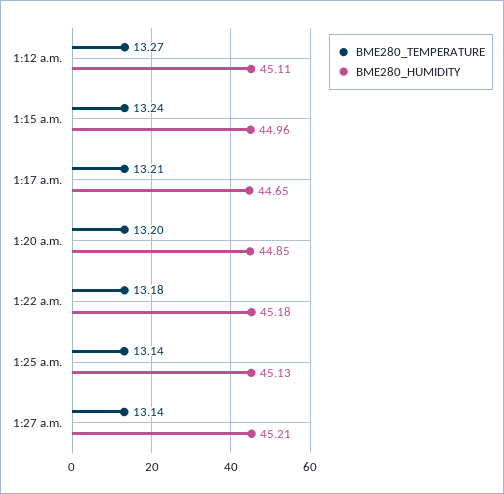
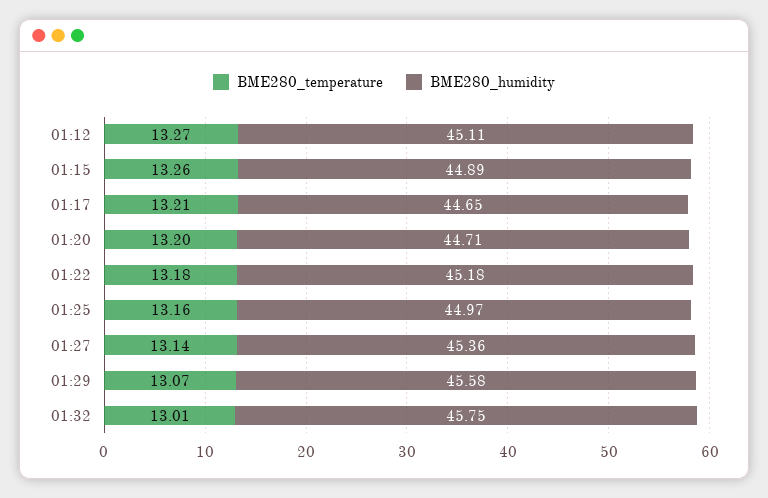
BME280_TEMPERATURE, 1:15 a.m.: 13.24 -> 13.26
BME280_HUMIDITY, 1:15 a.m.: 44.96 -> 44.89
BME280_HUMIDITY, 1:20 a.m.: 44.85 -> 44.71
BME280_TEMPERATURE, 1:25 a.m.: 13.14 -> 13.16
BME280_HUMIDITY, 1:25 a.m.: 45.13 -> 44.97
BME280_HUMIDITY, 1:27 a.m.: 45.21 -> 45.36
BME280_TEMPERATURE, 01:29: none -> 13.07
BME280_HUMIDITY, 01:29: none -> 45.58
BME280_TEMPERATURE, 01:32: none -> 13.01
BME280_HUMIDITY, 01:32: none -> 45.75

